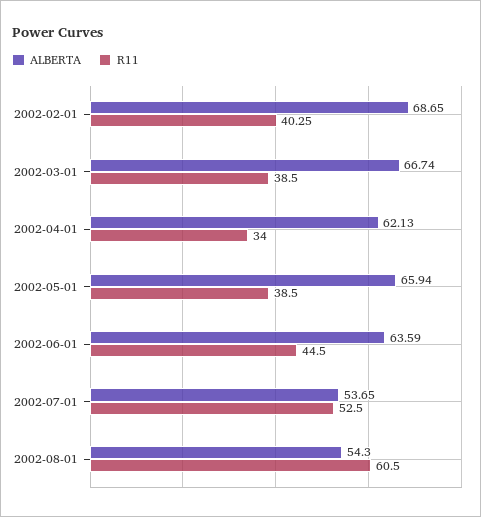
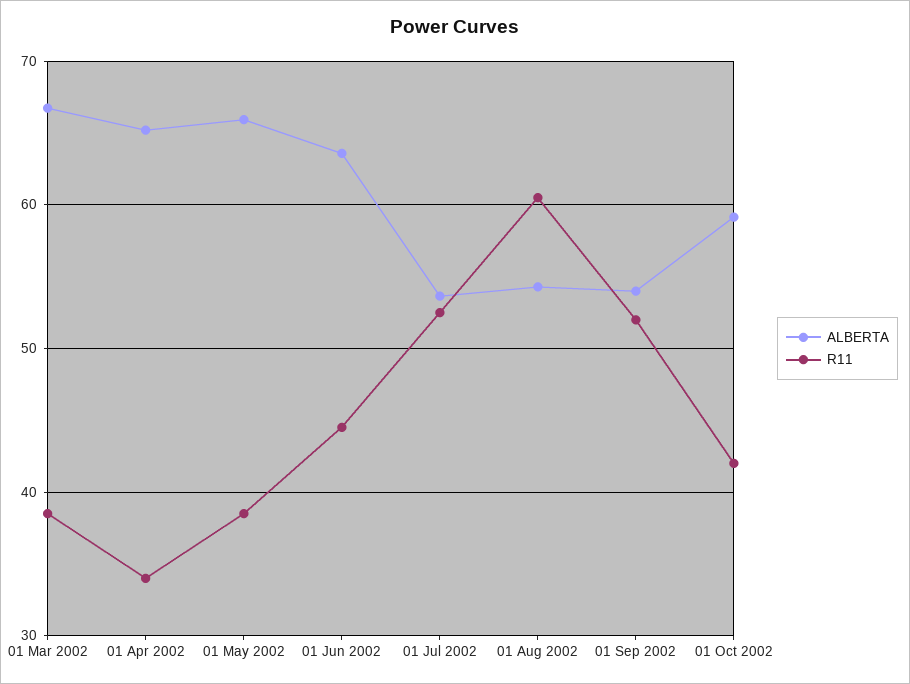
ALBERTA, 2002-02-01: 68.65 -> none
R11, 2002-02-01: 40.25 -> none
ALBERTA, 2002-04-01: 62.13 -> 65
ALBERTA, 01 Sep 2002: none -> 54
R11, 01 Sep 2002: none -> 52
ALBERTA, 01 Oct 2002: none -> 59
R11, 01 Oct 2002: none -> 42

